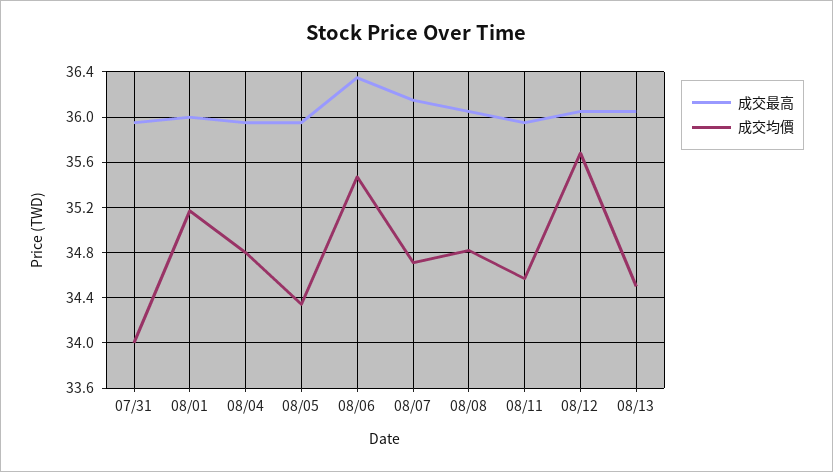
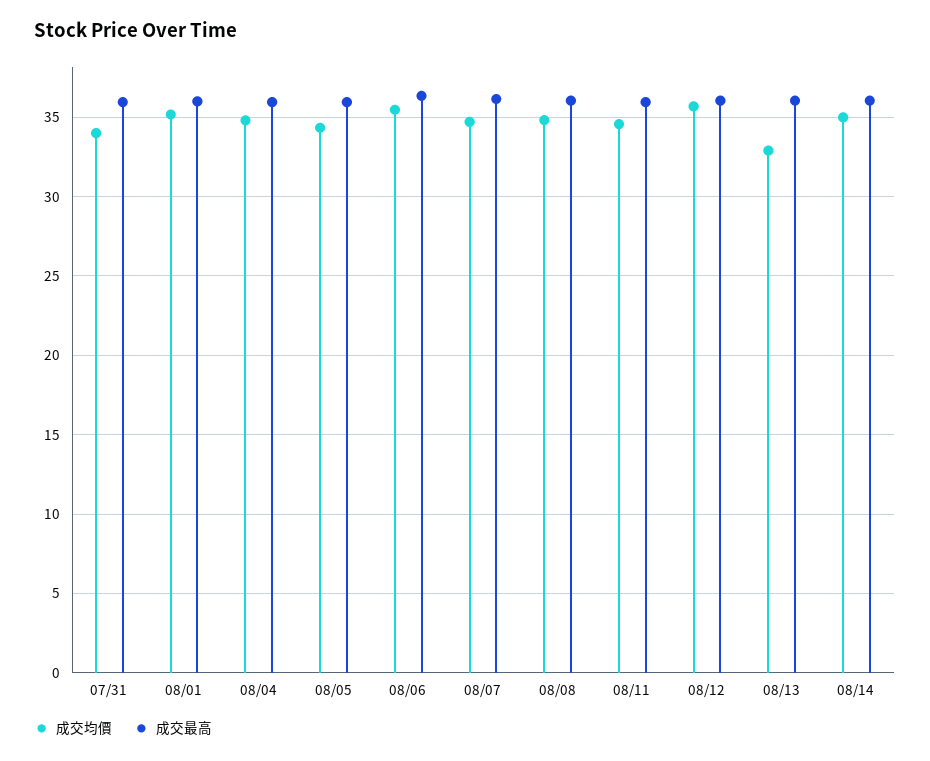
成交均價, 08/13: 34.5 -> 33
成交均價, 08/14: none -> 35
成交最高, 08/14: none -> 36

